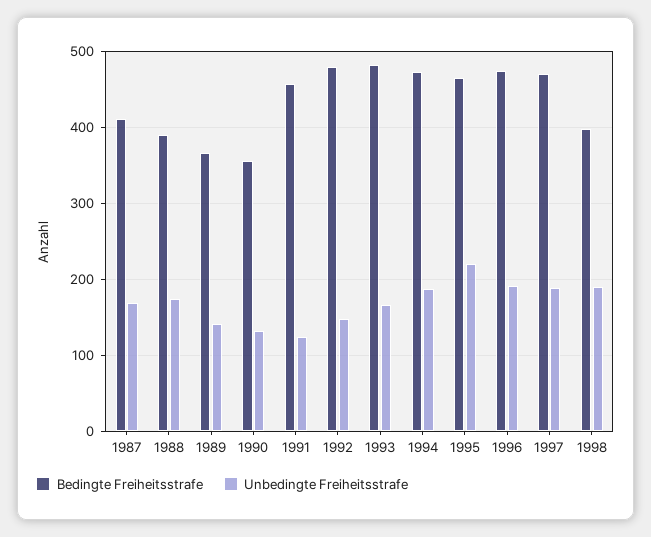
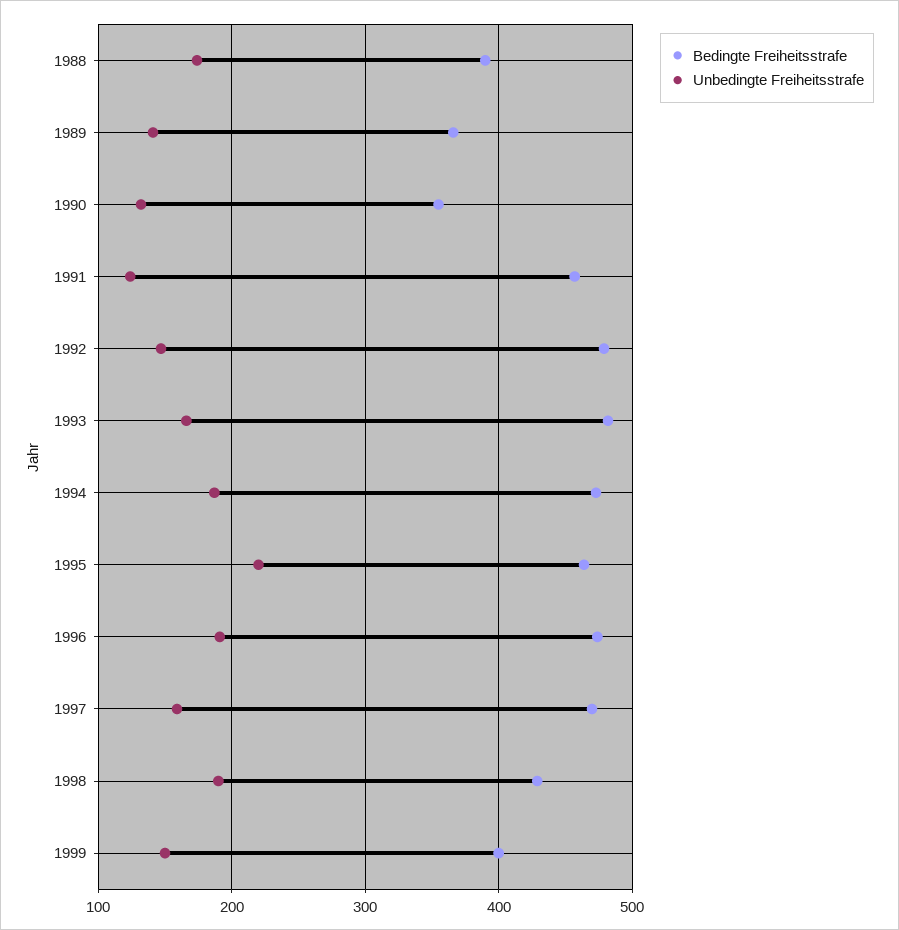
Bedingte Freiheitsstrafe, 1987: 410 -> none
Unbedingte Freiheitsstrafe, 1987: 170 -> none
Unbedingte Freiheitsstrafe, 1997: 190 -> 160
Bedingte Freiheitsstrafe, 1998: 400 -> 430
Bedingte Freiheitsstrafe, 1999: none -> 400
Unbedingte Freiheitsstrafe, 1999: none -> 150

